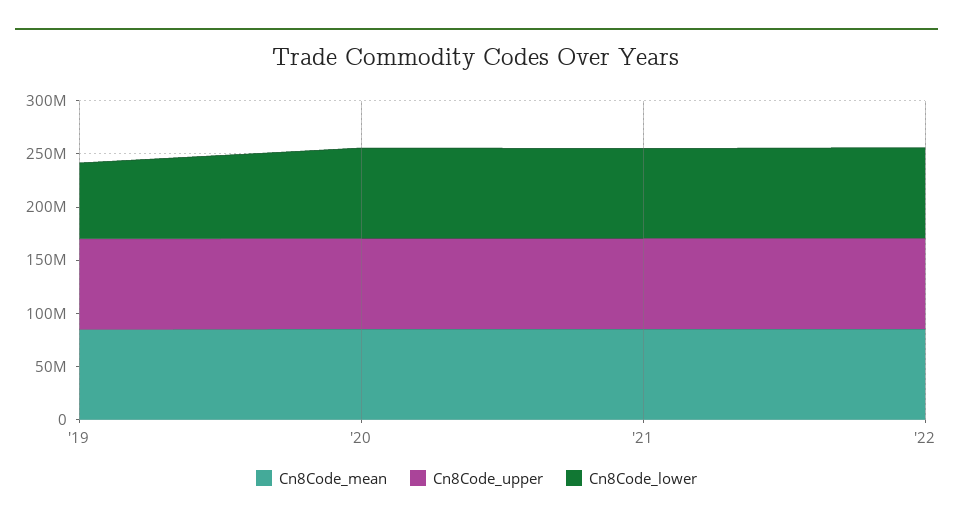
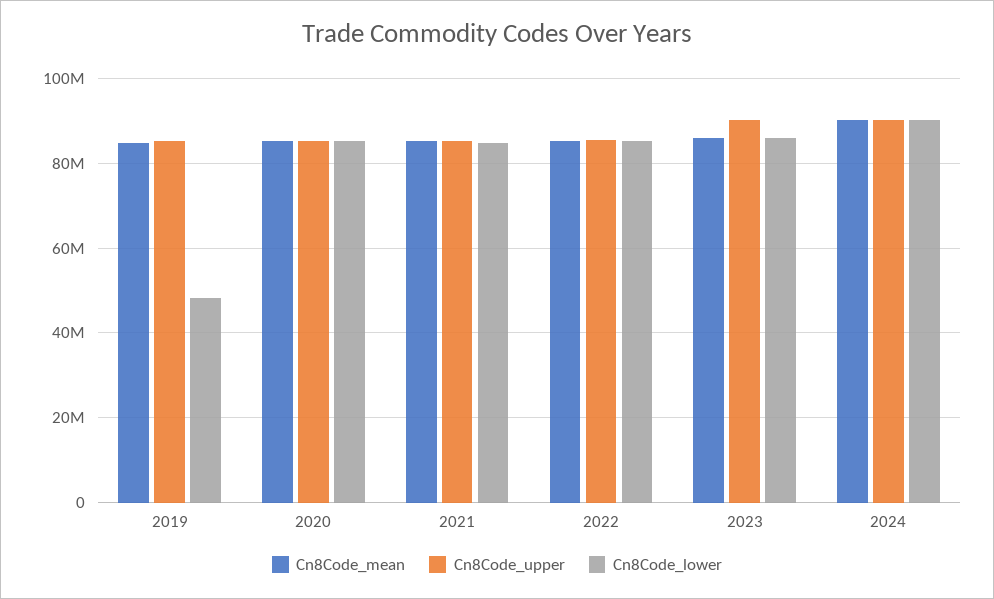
Cn8Code_lower, '19: 70000000 -> 48000000
Cn8Code_mean, 2023: none -> 86000000
Cn8Code_upper, 2023: none -> 90000000
Cn8Code_lower, 2023: none -> 86000000
Cn8Code_mean, 2024: none -> 90000000
Cn8Code_upper, 2024: none -> 90000000
Cn8Code_lower, 2024: none -> 90000000

